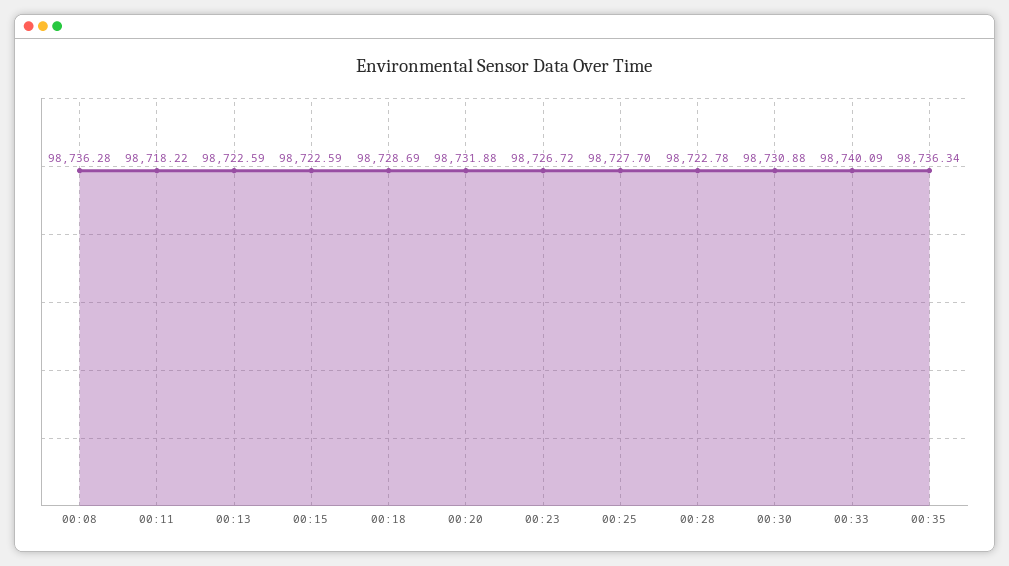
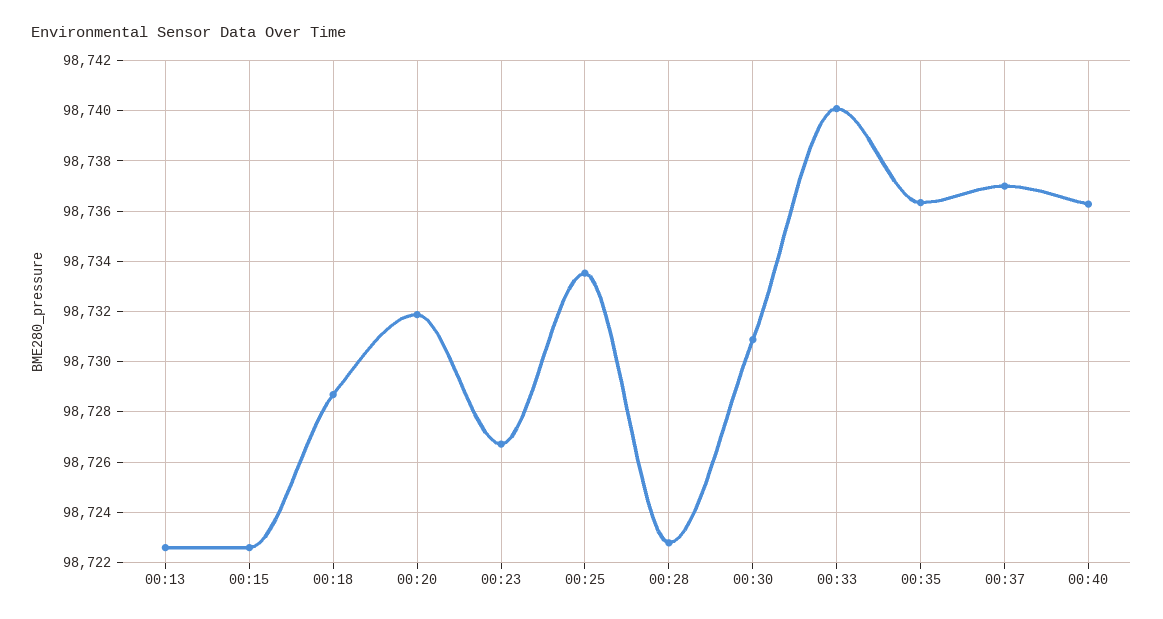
00:08: 98736.28 -> none
00:11: 98718.22 -> none
00:25: 98727.7 -> 98733.5
00:37: none -> 98737
00:40: none -> 98736.25

